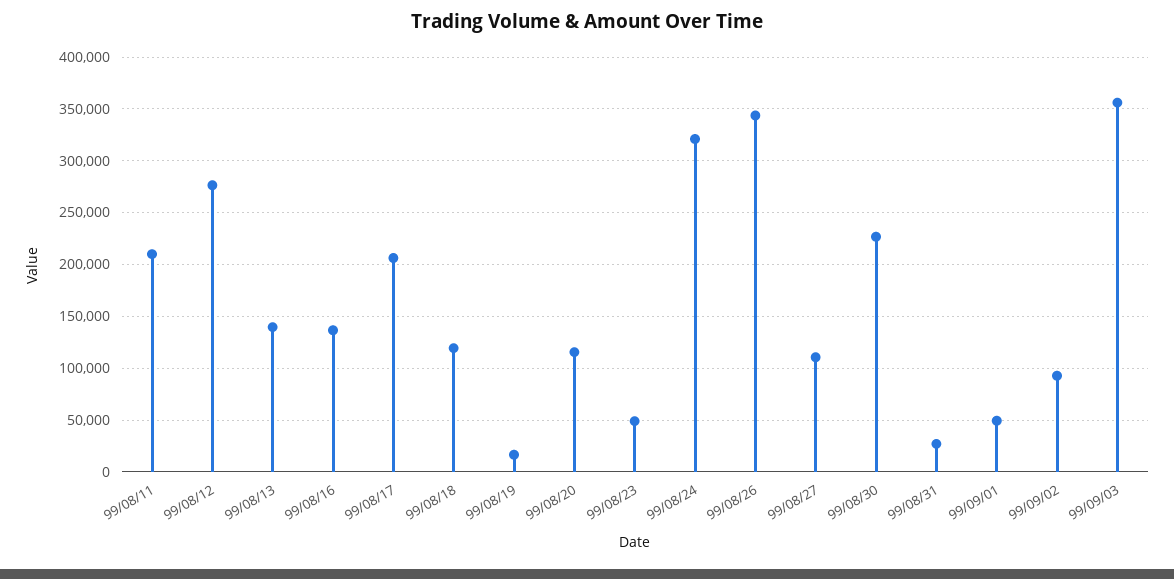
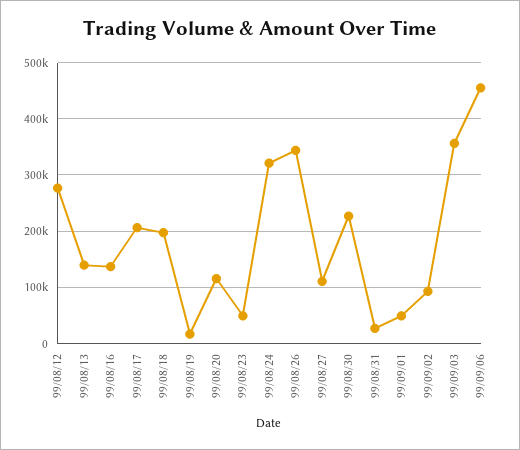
99/08/11: 210000 -> none
99/08/18: 120000 -> 200000
99/09/06: none -> 460000

